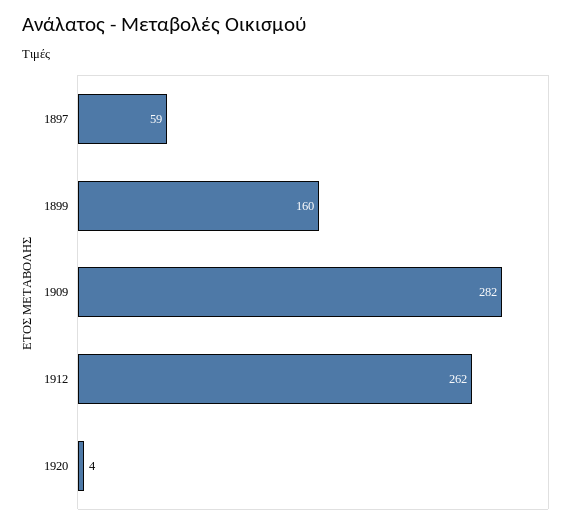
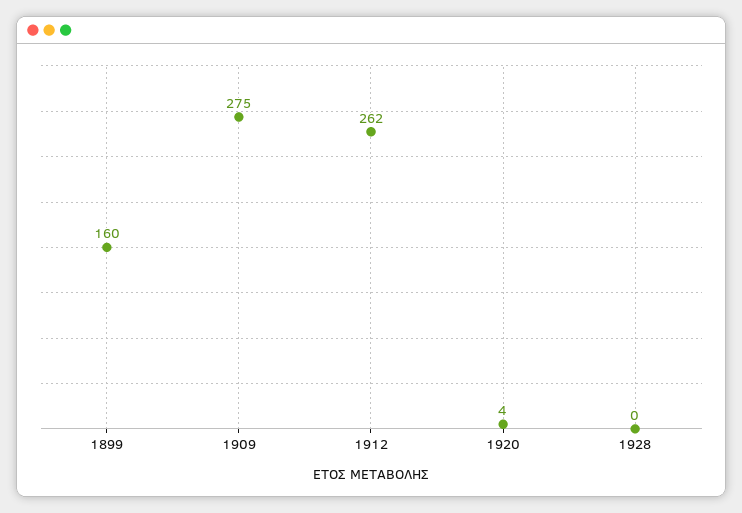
1897: 59 -> none
1909: 282 -> 275
1928: none -> 0

